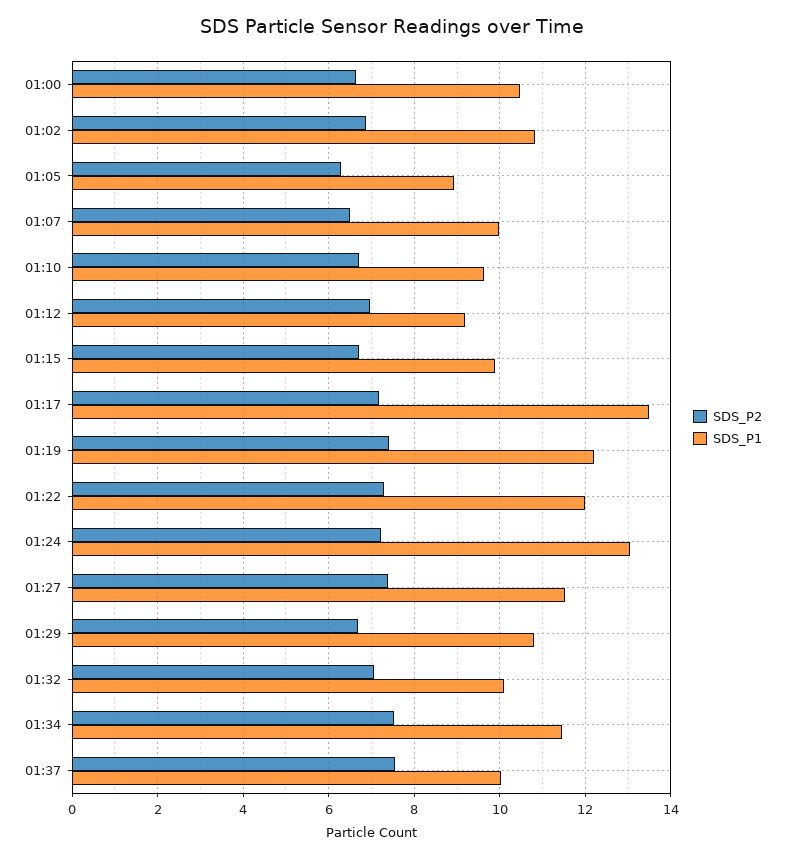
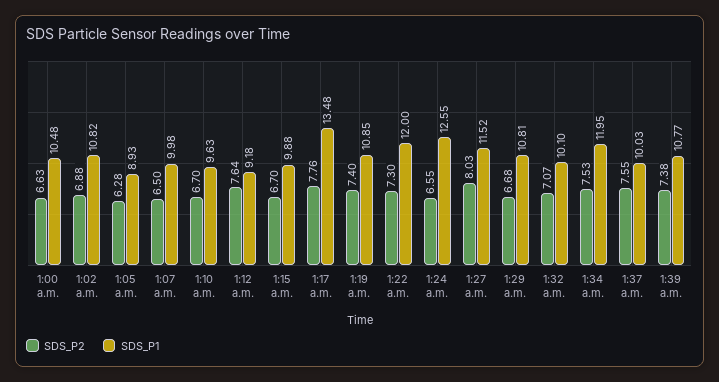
SDS_P2, 01:12: 7 -> 7.64
SDS_P2, 01:17: 7.2 -> 7.76
SDS_P1, 01:19: 12.2 -> 10.85
SDS_P2, 01:24: 7.2 -> 6.55
SDS_P1, 01:24: 13 -> 12.55
SDS_P2, 01:27: 7.4 -> 8.03
SDS_P1, 01:34: 11.4 -> 11.95
SDS_P2, 1:39 a.m.: none -> 7.38
SDS_P1, 1:39 a.m.: none -> 10.77

